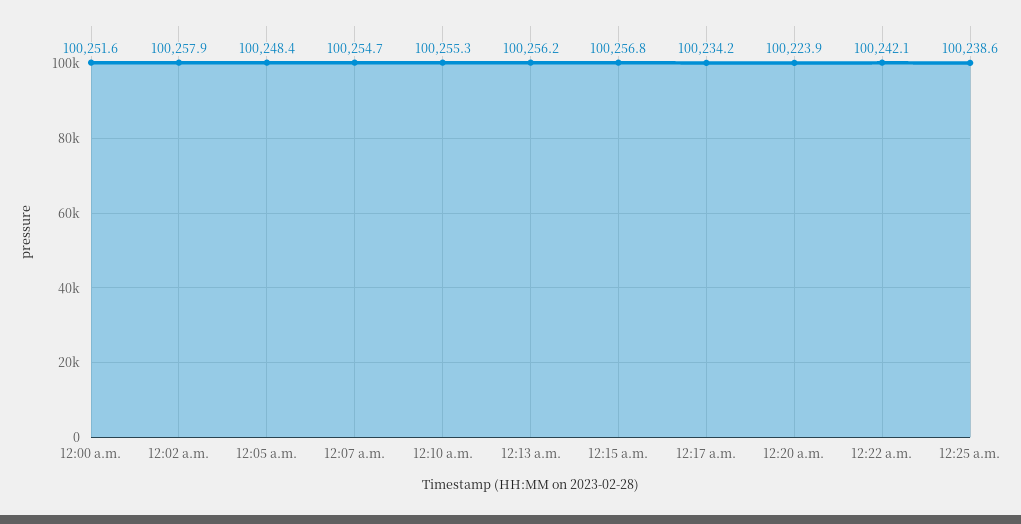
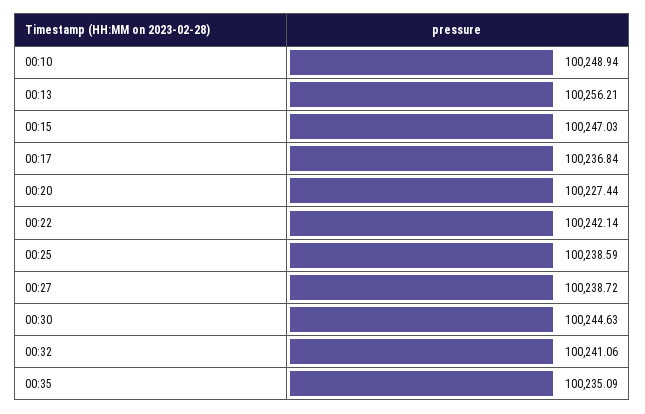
12:00 a.m.: 100251.6 -> none
12:02 a.m.: 100257.9 -> none
12:05 a.m.: 100248.4 -> none
12:07 a.m.: 100254.7 -> none
12:10 a.m.: 100255.3 -> 100248.94
12:15 a.m.: 100256.8 -> 100247.03
12:17 a.m.: 100234.2 -> 100236.84
12:20 a.m.: 100223.9 -> 100227.44
00:27: none -> 100238.72
00:30: none -> 100244.63
00:32: none -> 100241.06
00:35: none -> 100235.09

